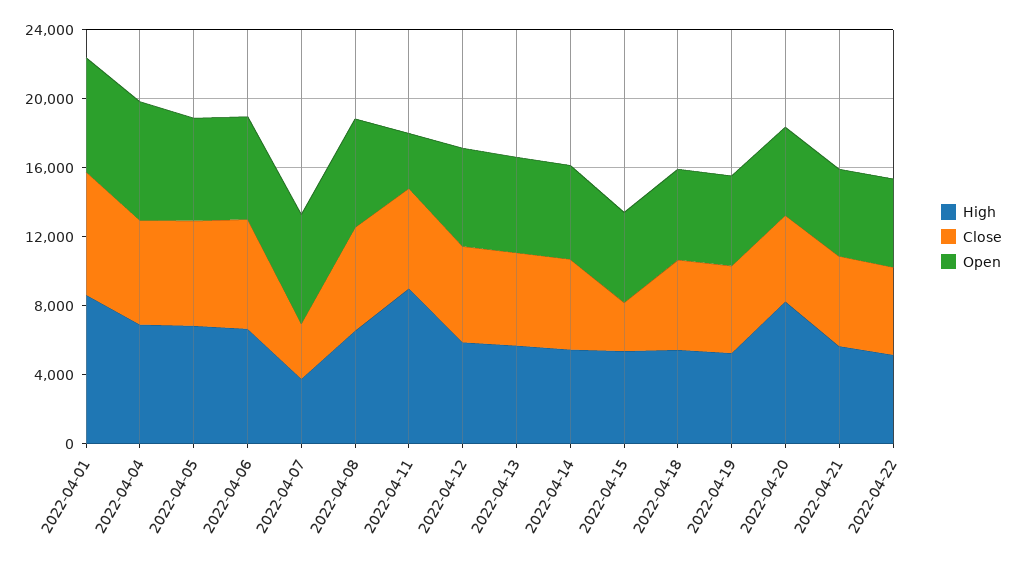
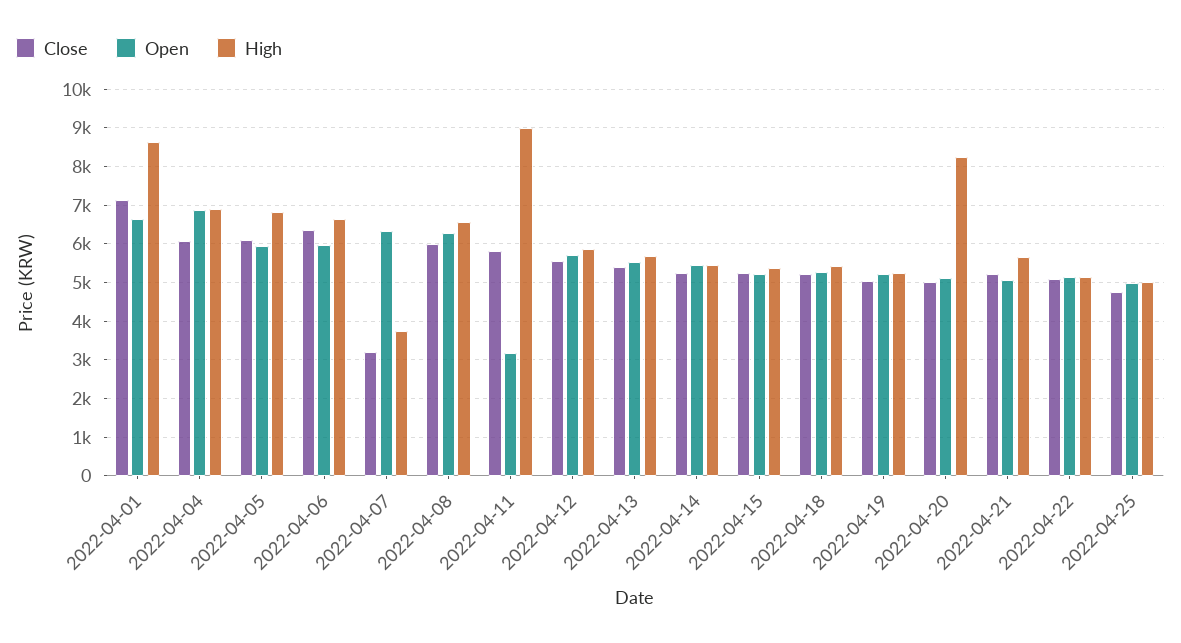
Close, 2022-04-15: 3000 -> 5200
Close, 2022-04-25: none -> 4800
Open, 2022-04-25: none -> 5000
High, 2022-04-25: none -> 5000

